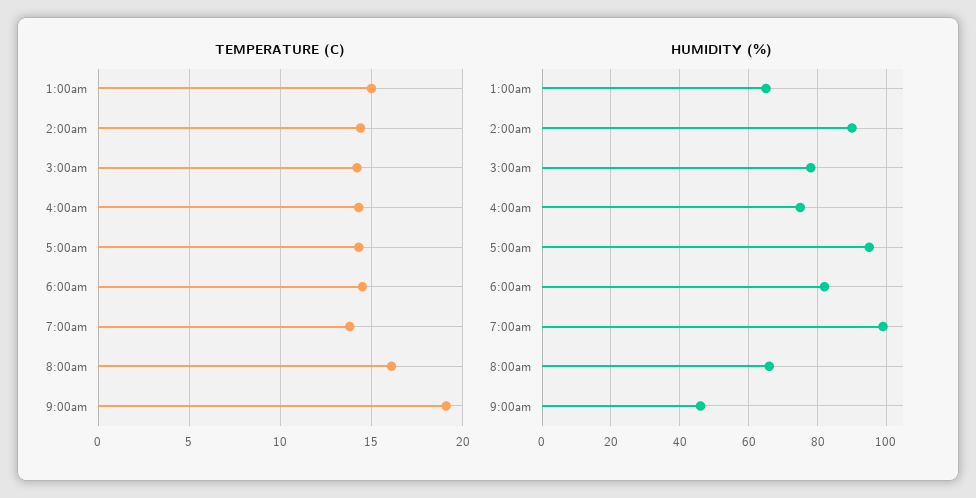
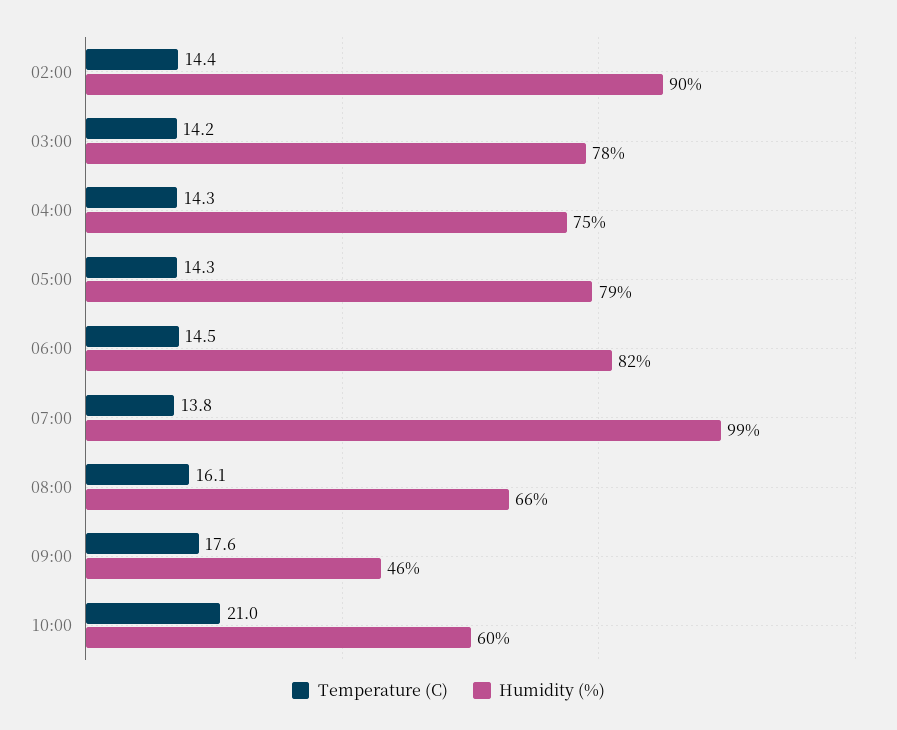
TEMPERATURE (C), 1:00am: 15 -> none
TEMPERATURE (C), 9:00am: 19 -> 17.6
HUMIDITY (%), 1:00am: 65 -> none
HUMIDITY (%), 5:00am: 95 -> 79
TEMPERATURE (C), 10:00: none -> 21
HUMIDITY (%), 10:00: none -> 60

